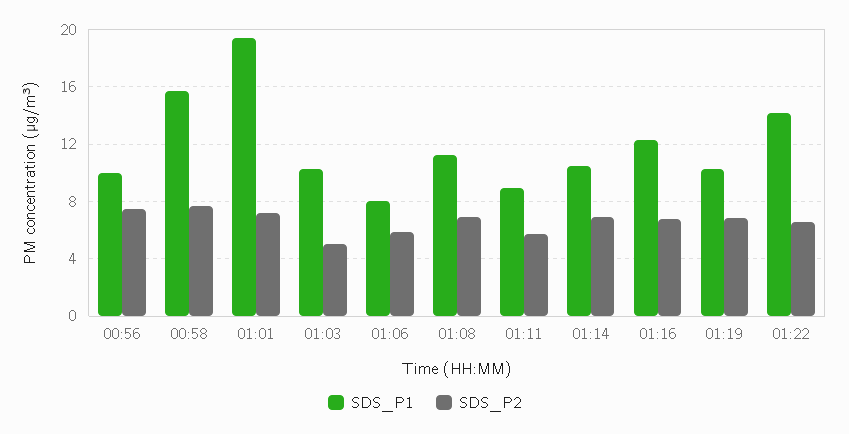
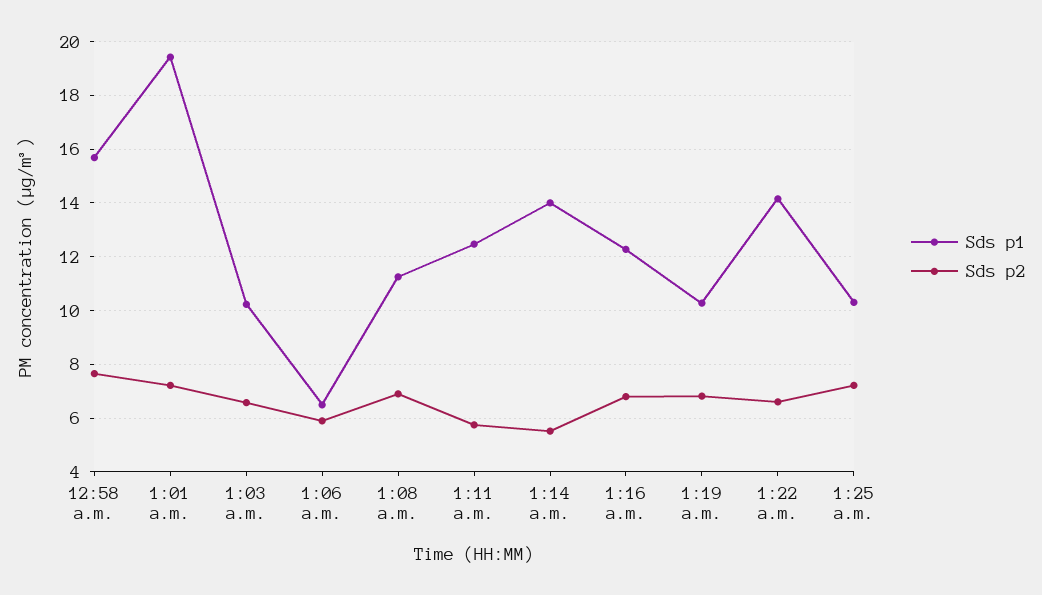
SDS_P1, 00:56: 10 -> none
SDS_P2, 00:56: 7.5 -> none
SDS_P2, 01:03: 5 -> 6.5
SDS_P1, 01:06: 8 -> 6.5
SDS_P1, 01:11: 9 -> 12.5
SDS_P1, 01:14: 10.5 -> 14
SDS_P2, 01:14: 7 -> 5.5
SDS_P1, 1:25 a.m.: none -> 10.25
SDS_P2, 1:25 a.m.: none -> 7.25

